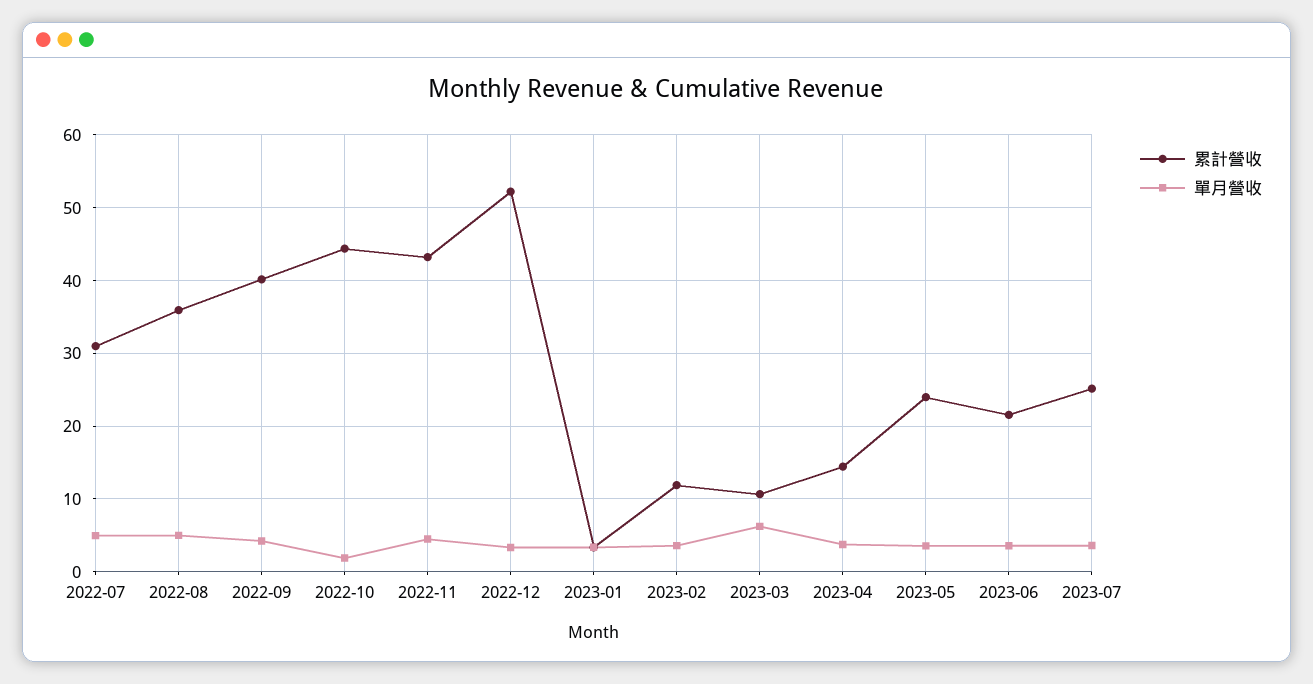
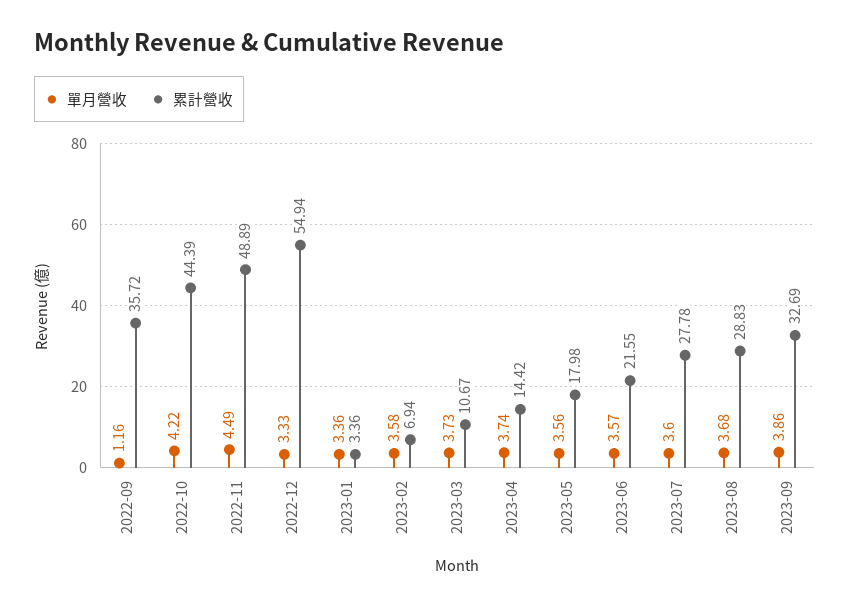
累計營收, 2022-07: 31 -> none
單月營收, 2022-07: 5 -> none
累計營收, 2022-08: 36 -> none
單月營收, 2022-08: 5 -> none
累計營收, 2022-09: 40 -> 35.72
單月營收, 2022-09: 4 -> 1.16
單月營收, 2022-10: 2 -> 4.22
累計營收, 2022-11: 43 -> 48.89
累計營收, 2022-12: 52 -> 54.94
累計營收, 2023-02: 12 -> 6.94
單月營收, 2023-03: 6 -> 3.73
累計營收, 2023-05: 24 -> 17.98
累計營收, 2023-07: 25 -> 27.78
單月營收, 2023-08: none -> 3.68
累計營收, 2023-08: none -> 28.83
單月營收, 2023-09: none -> 3.86
累計營收, 2023-09: none -> 32.69

